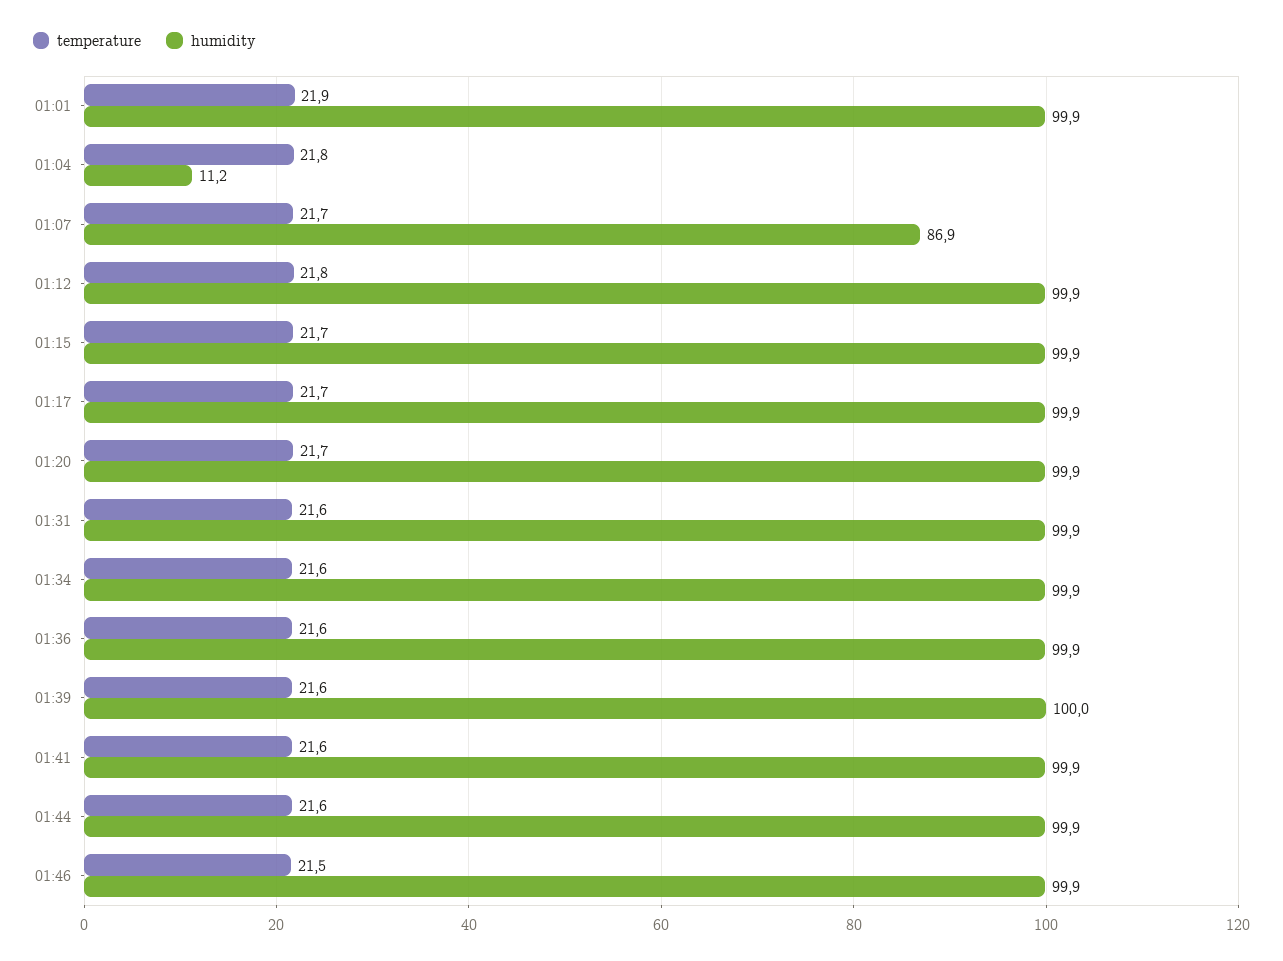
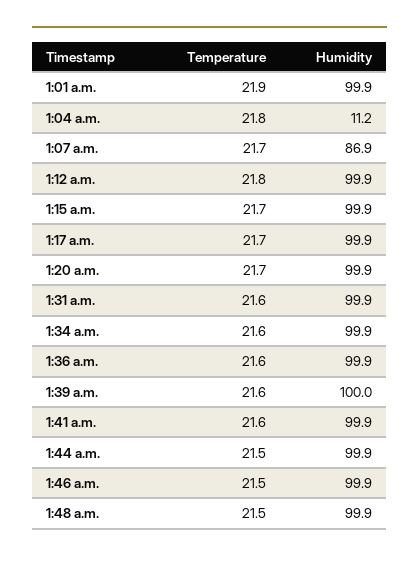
temperature, 01:44: 21.6 -> 21.5
temperature, 1:48 a.m.: none -> 21.5
humidity, 1:48 a.m.: none -> 99.9

